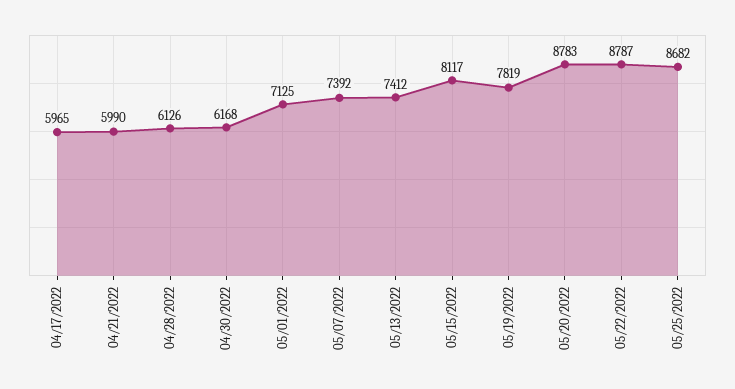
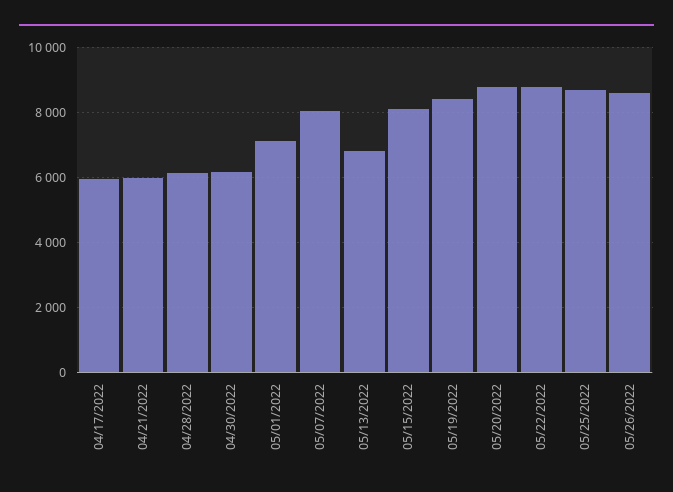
05/07/2022: 7392 -> 8000
05/13/2022: 7412 -> 6800
05/19/2022: 7819 -> 8400
05/26/2022: none -> 8600

